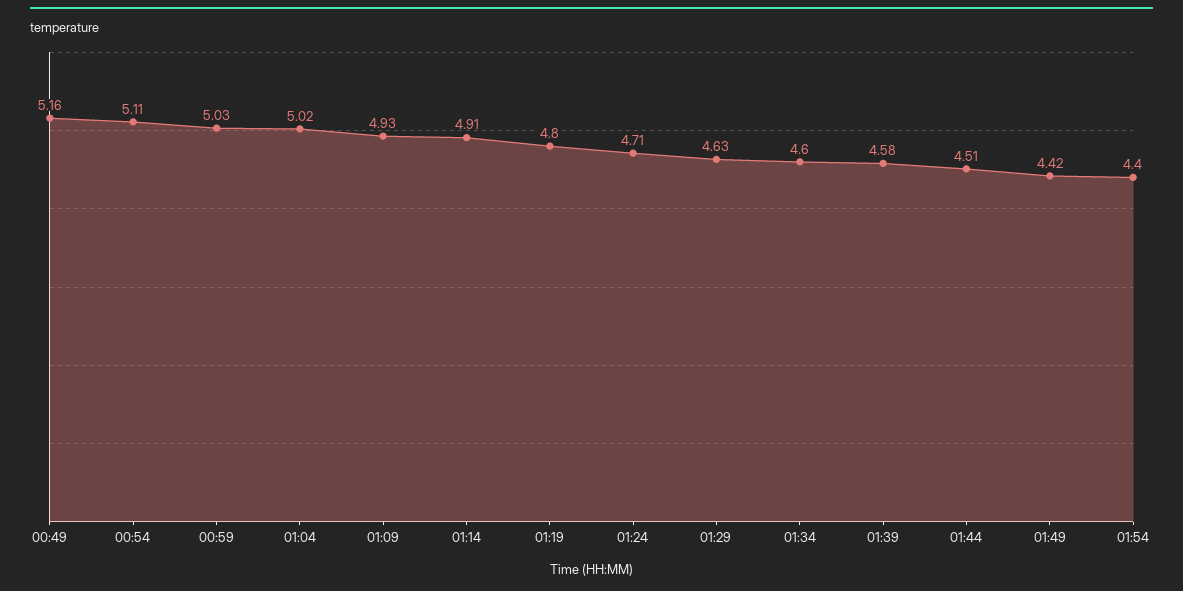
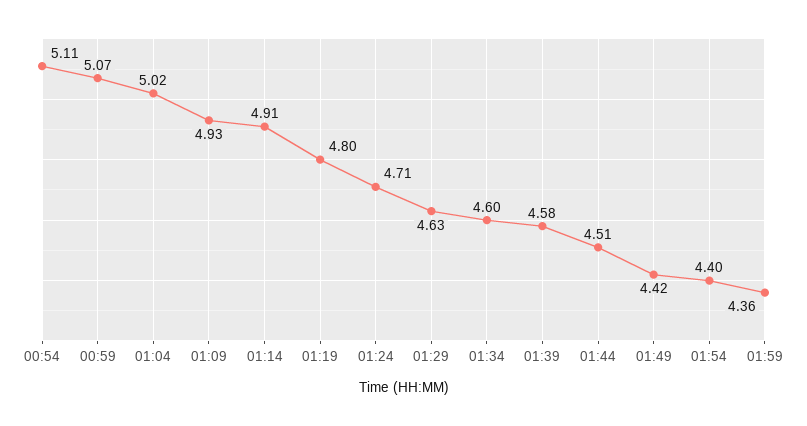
00:49: 5.16 -> none
00:59: 5.03 -> 5.07
01:59: none -> 4.36

